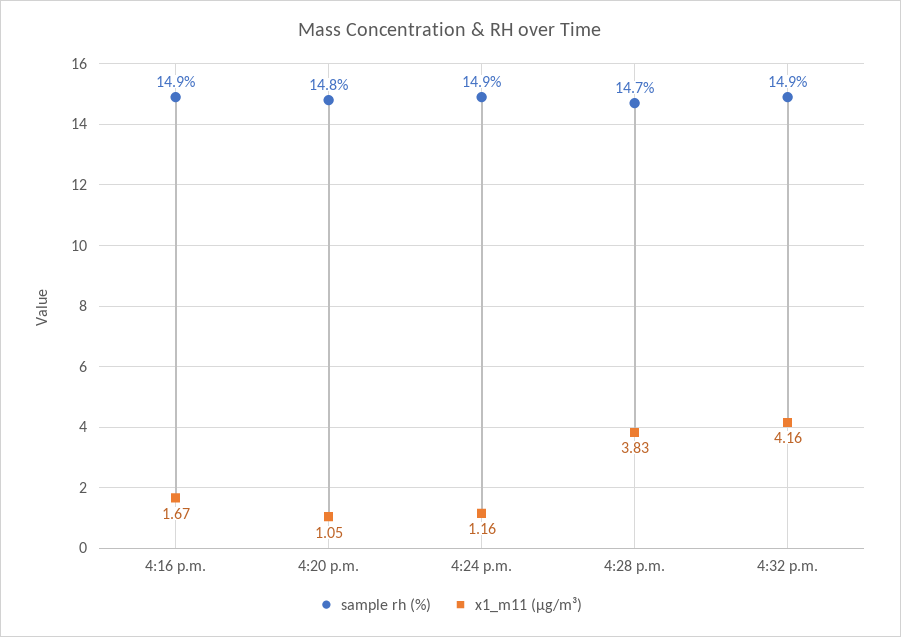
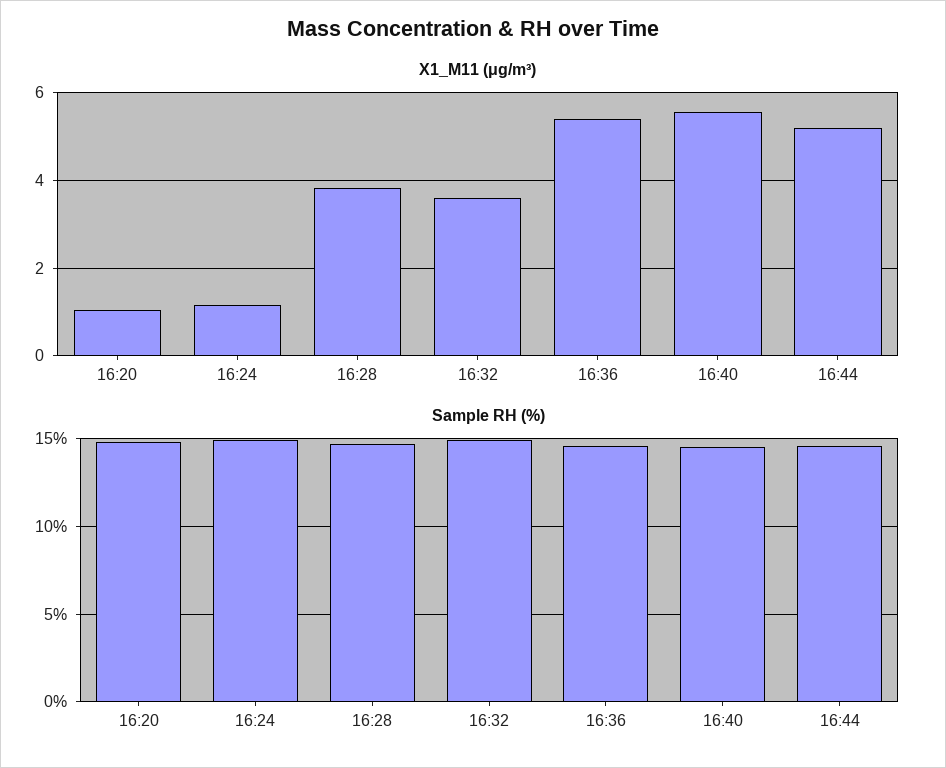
sample rh (%), 4:16 p.m.: 14.9 -> none
x1_m11 (μg/m³), 4:16 p.m.: 1.67 -> none
x1_m11 (μg/m³), 4:32 p.m.: 4.16 -> 3.6
x1_m11 (μg/m³), 16:36: none -> 5.4
x1_m11 (μg/m³), 16:40: none -> 5.6
x1_m11 (μg/m³), 16:44: none -> 5.2
sample rh (%), 16:36: none -> 14.5
sample rh (%), 16:40: none -> 14.5
sample rh (%), 16:44: none -> 14.5

